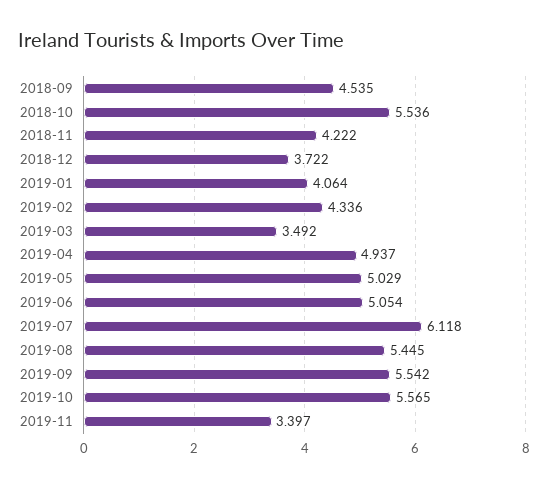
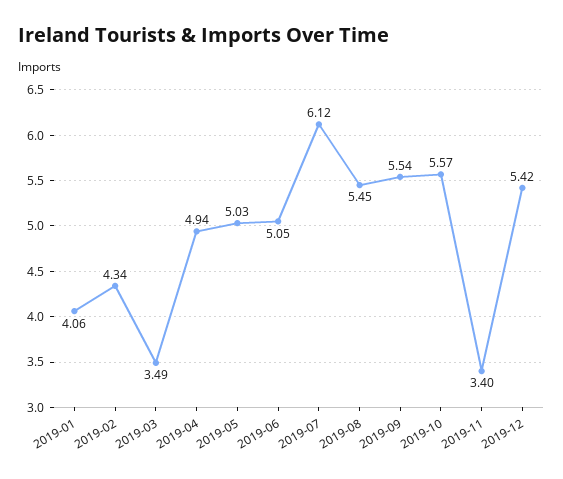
2018-09: 4.535 -> none
2018-10: 5.536 -> none
2018-11: 4.222 -> none
2018-12: 3.722 -> none
2019-12: none -> 5.42

